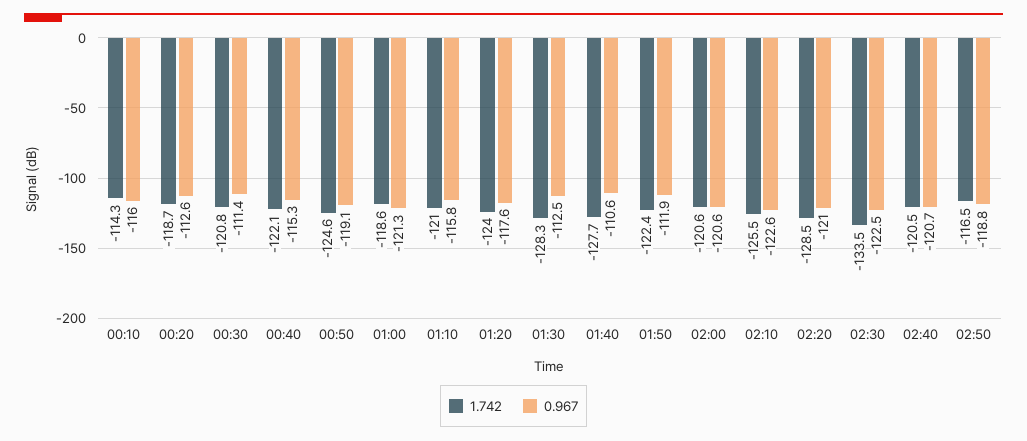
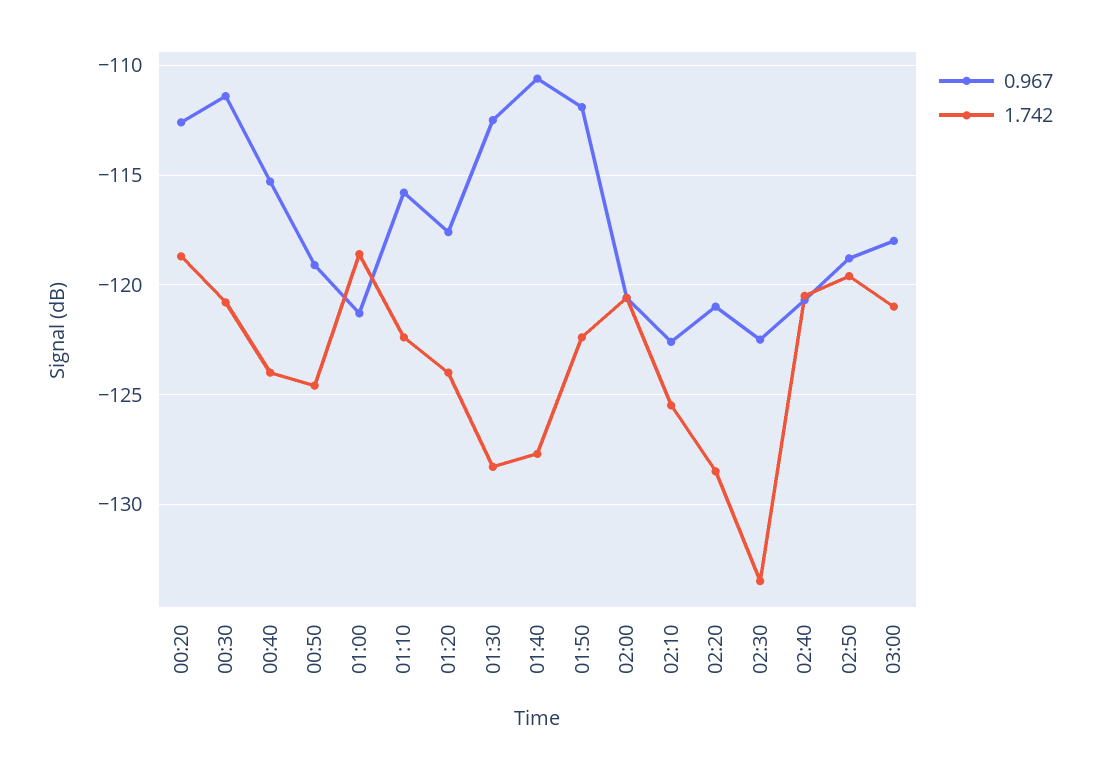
1.742, 00:10: -114.3 -> none
0.967, 00:10: -116 -> none
1.742, 00:40: -122.1 -> -124
1.742, 01:10: -121 -> -122.5
1.742, 02:50: -116.5 -> -119.5
0.967, 03:00: none -> -118
1.742, 03:00: none -> -121

